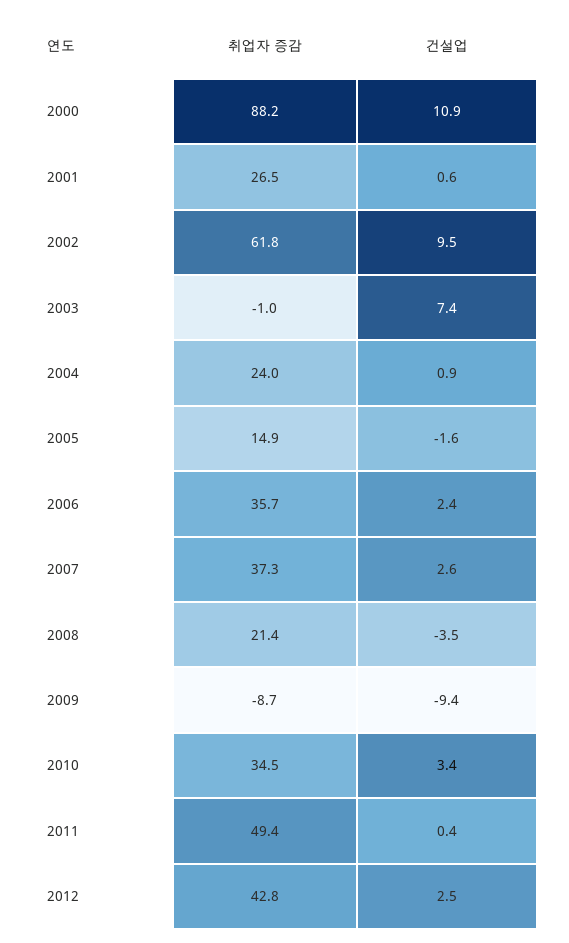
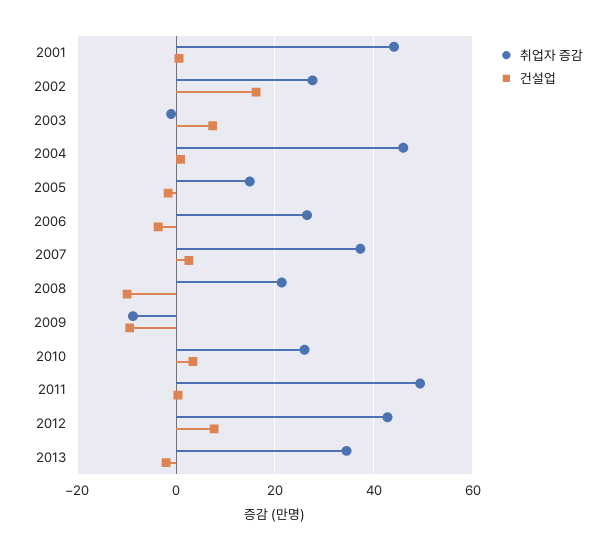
취업자 증감, 2000: 88.2 -> none
건설업, 2000: 10.9 -> none
취업자 증감, 2001: 26.5 -> 44
취업자 증감, 2002: 61.8 -> 28
건설업, 2002: 9.5 -> 16
취업자 증감, 2004: 24 -> 46
취업자 증감, 2006: 35.7 -> 26
건설업, 2006: 2.4 -> -4
건설업, 2008: -3.5 -> -10
취업자 증감, 2010: 34.5 -> 26
건설업, 2012: 2.5 -> 8
취업자 증감, 2013: none -> 34
건설업, 2013: none -> -2

